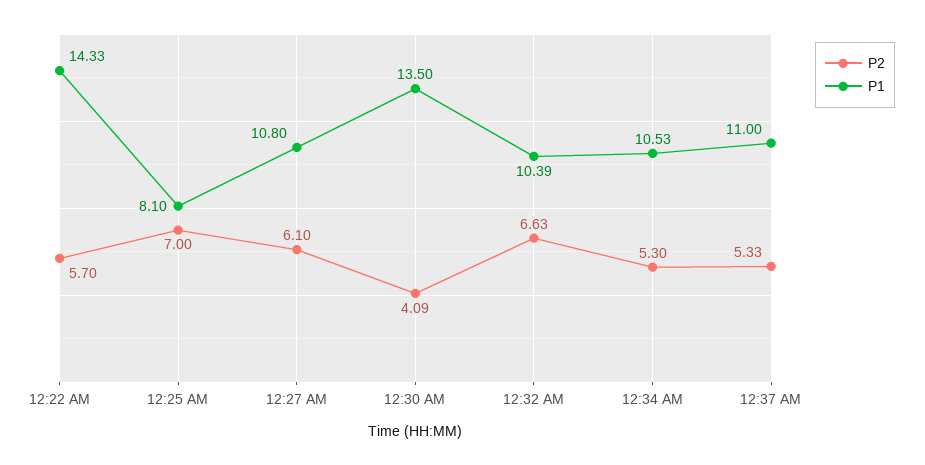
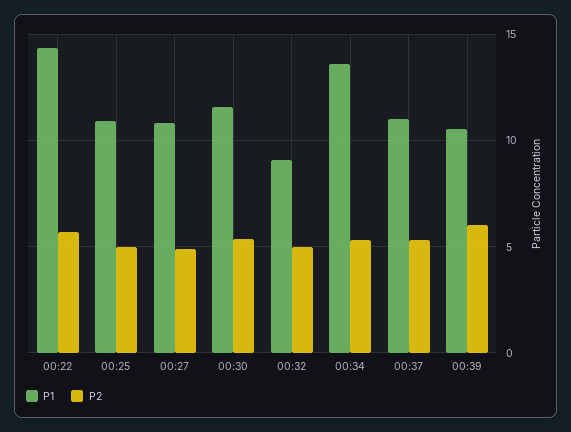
P2, 12:25 AM: 7 -> 5
P1, 12:25 AM: 8.1 -> 11
P2, 12:27 AM: 6.1 -> 5
P2, 12:30 AM: 4.09 -> 5.5
P1, 12:30 AM: 13.5 -> 11.5
P2, 12:32 AM: 6.63 -> 5
P1, 12:32 AM: 10.39 -> 9
P1, 12:34 AM: 10.53 -> 13.5
P1, 00:39: none -> 10.5
P2, 00:39: none -> 6

